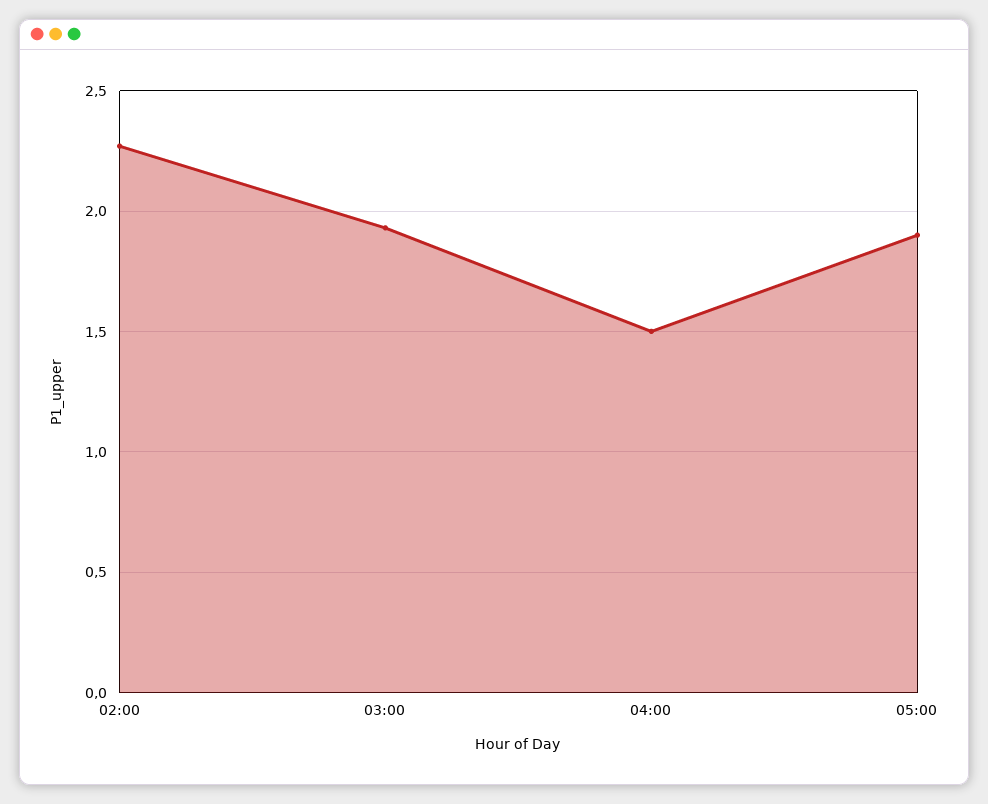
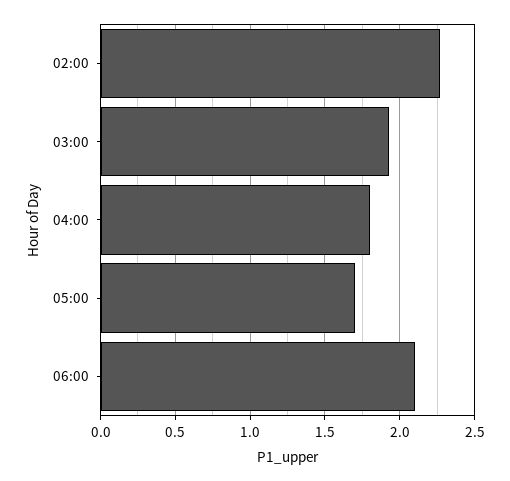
04:00: 1.5 -> 1.8
05:00: 1.9 -> 1.7
06:00: none -> 2.1

